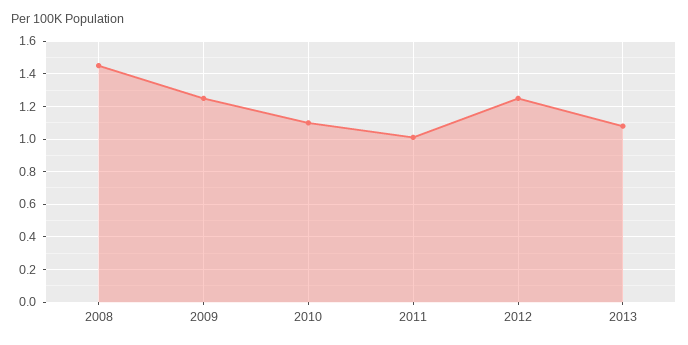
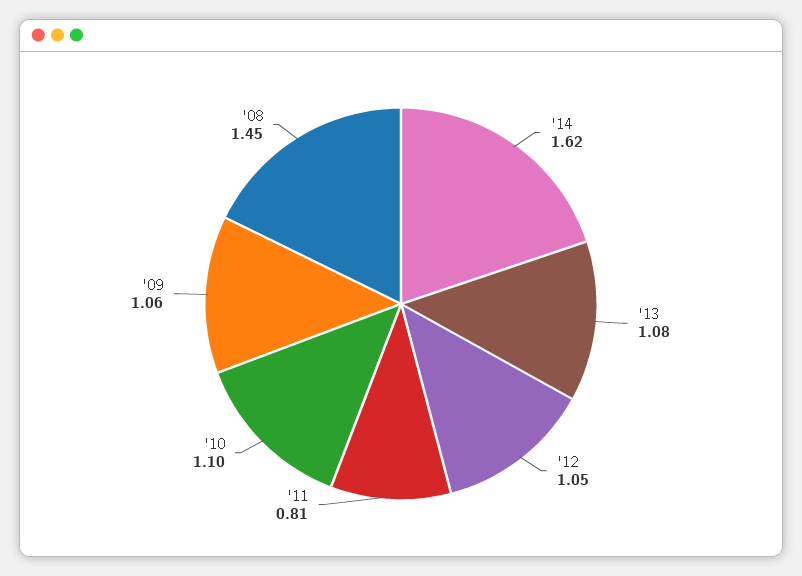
2009: 1.25 -> 1.06
2011: 1 -> 0.81
2012: 1.25 -> 1.05
'14: none -> 1.62

